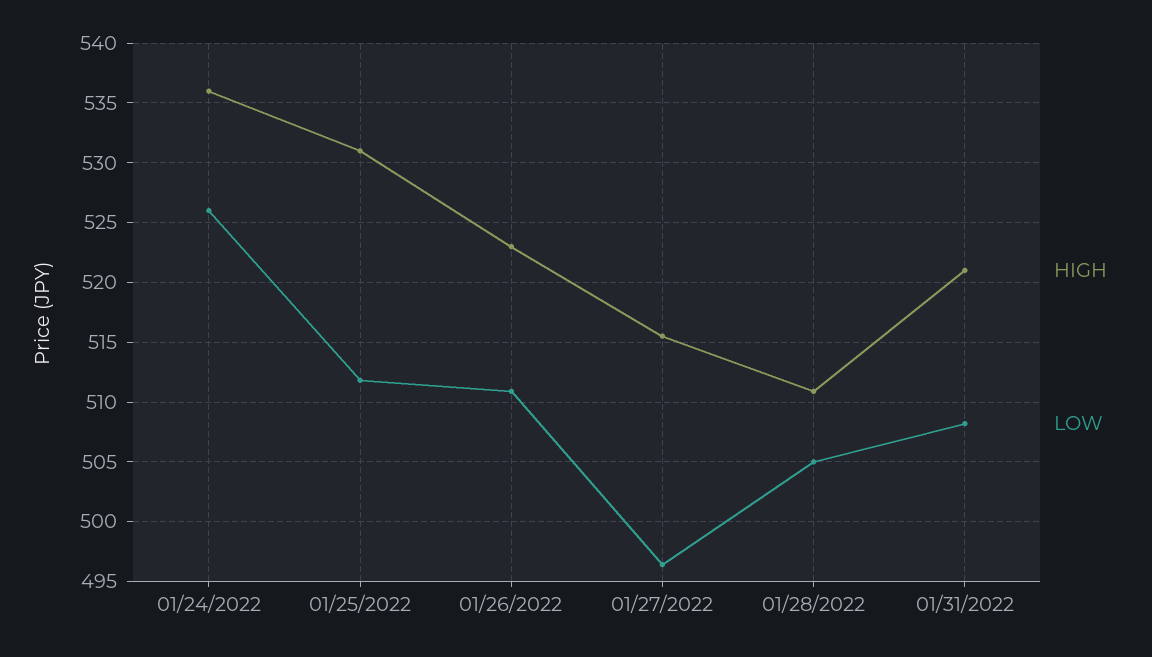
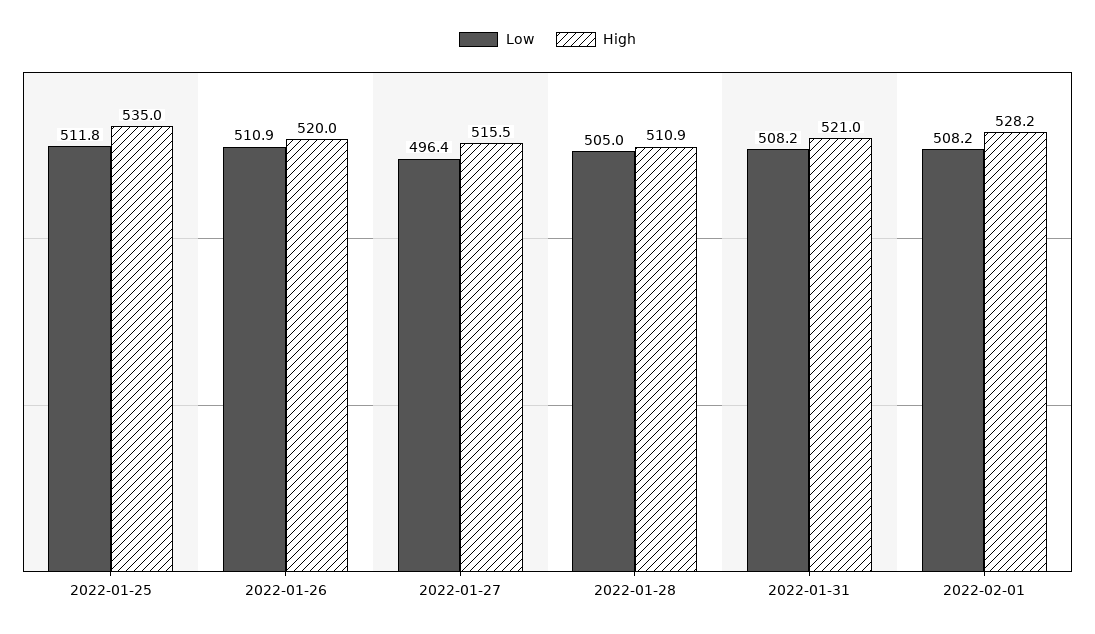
HIGH, 01/24/2022: 536 -> none
LOW, 01/24/2022: 526 -> none
HIGH, 01/25/2022: 531 -> 535
HIGH, 01/26/2022: 523 -> 520
LOW, 2022-02-01: none -> 508.2
HIGH, 2022-02-01: none -> 528.2

